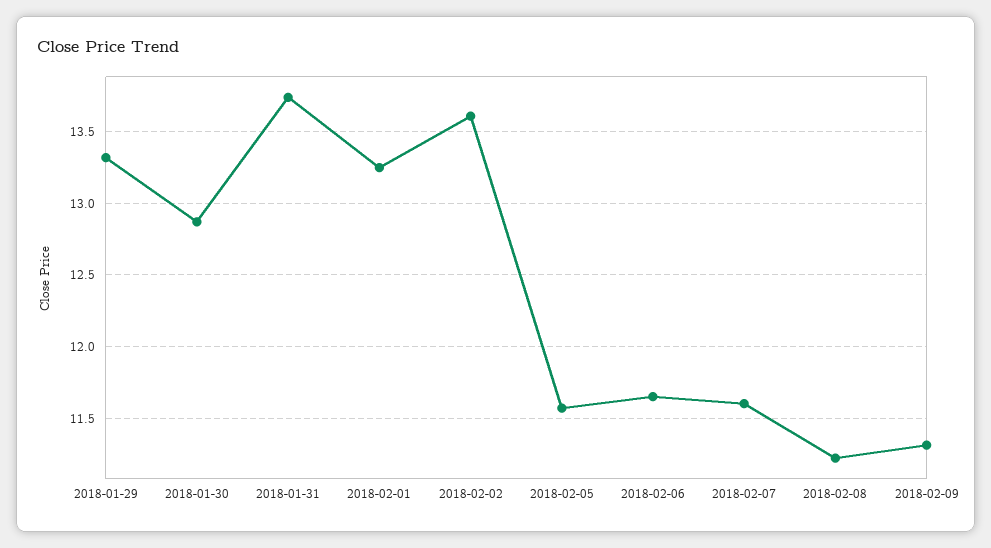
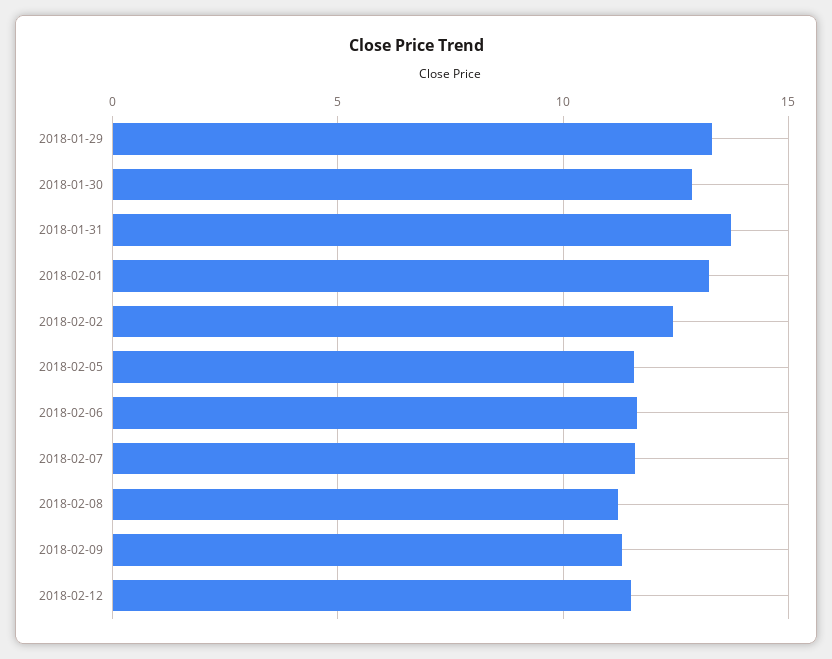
2018-02-02: 13.6 -> 12.5
2018-02-12: none -> 11.5

